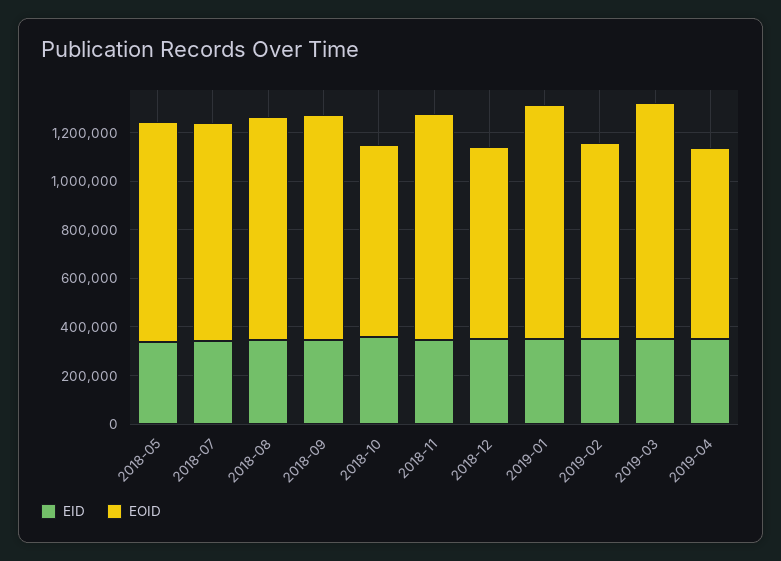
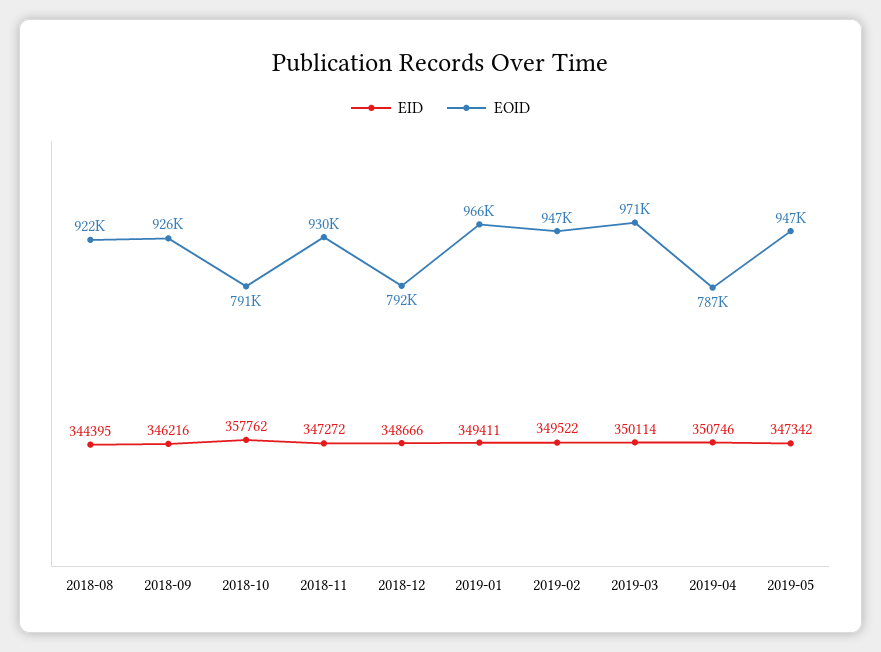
EID, 2018-05: 350000 -> none
EOID, 2018-05: 900000 -> none
EID, 2018-07: 350000 -> none
EOID, 2018-07: 900000 -> none
EOID, 2019-02: 800000 -> 947000
EID, 2019-05: none -> 347342
EOID, 2019-05: none -> 947000

